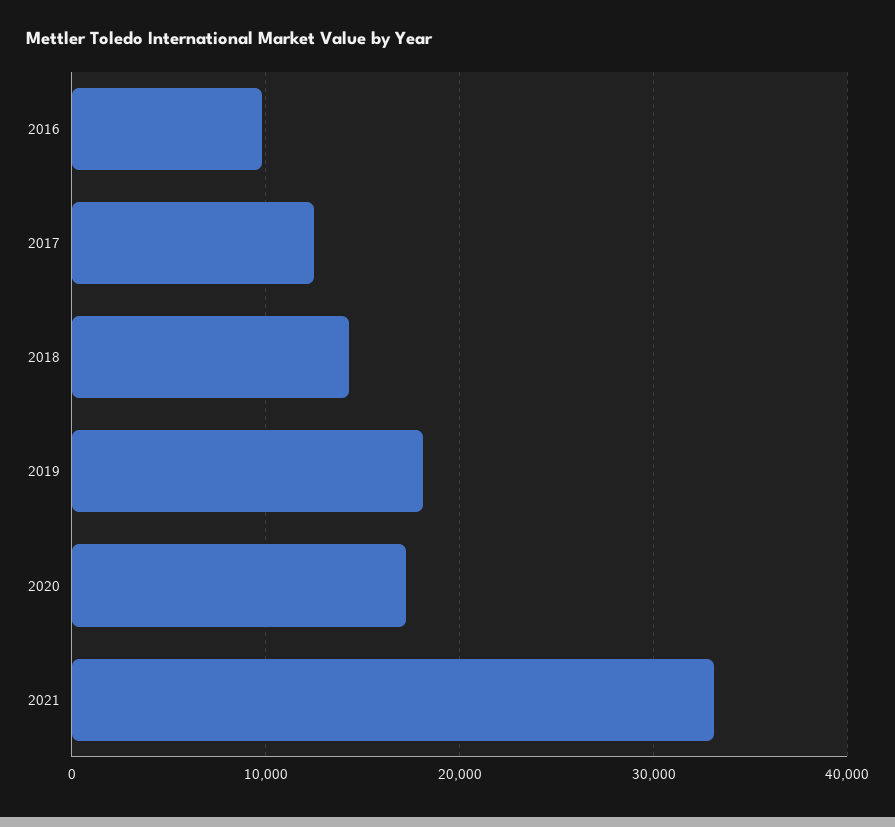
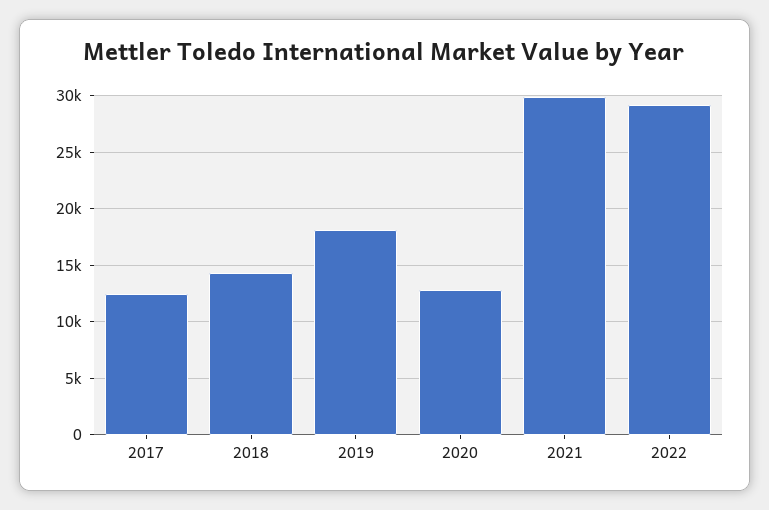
2016: 10000 -> none
2020: 17000 -> 13000
2021: 33000 -> 30000
2022: none -> 29000

